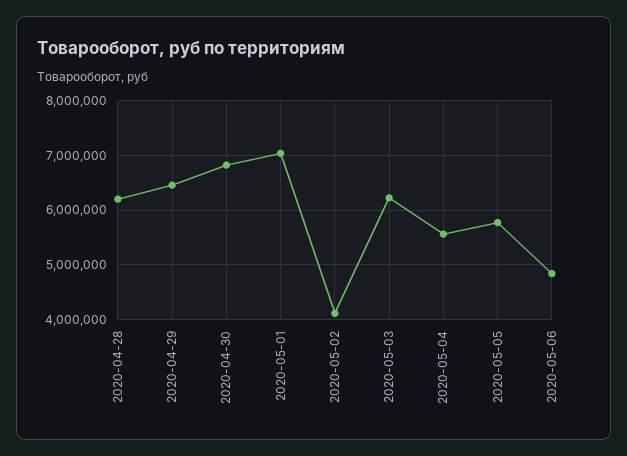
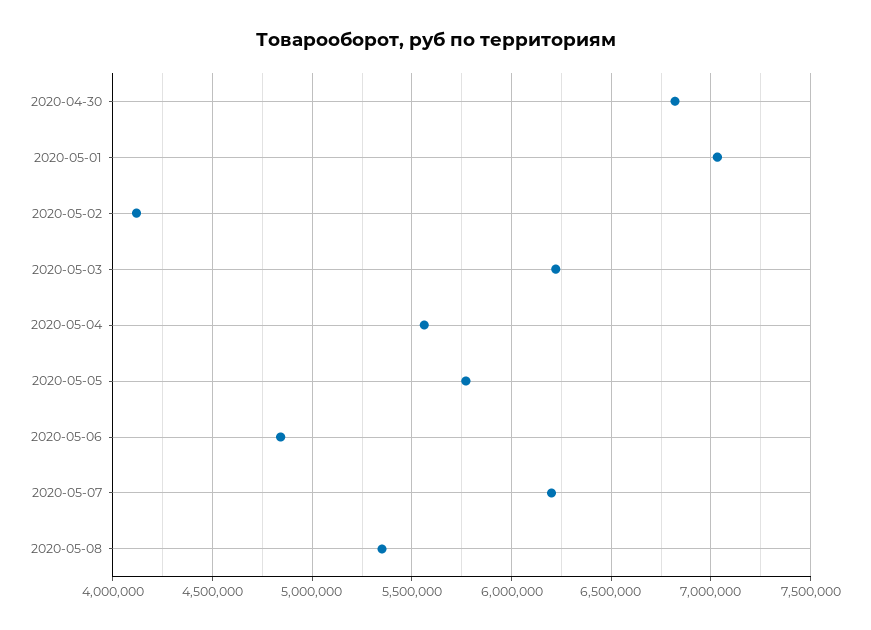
2020-04-28: 6200000 -> none
2020-04-29: 6400000 -> none
2020-05-07: none -> 6200000
2020-05-08: none -> 5350000

